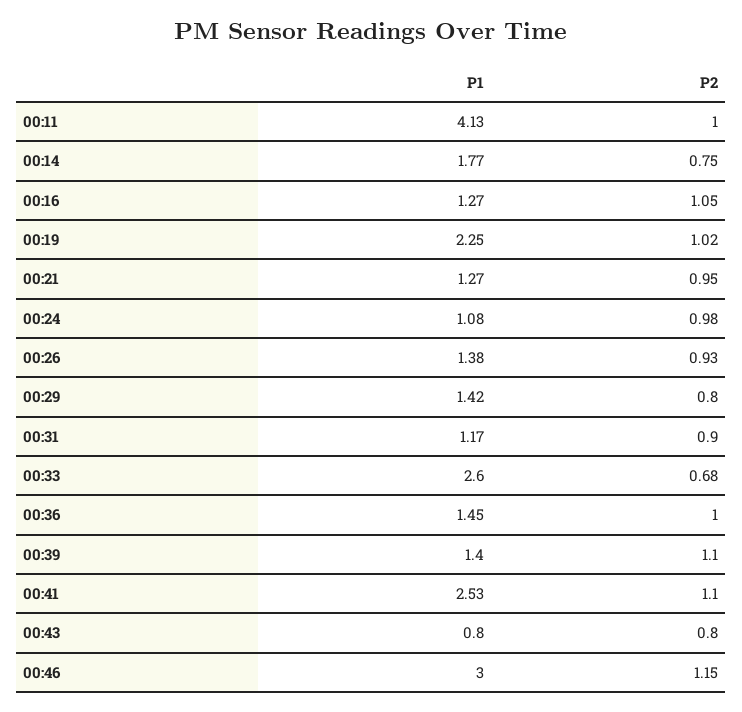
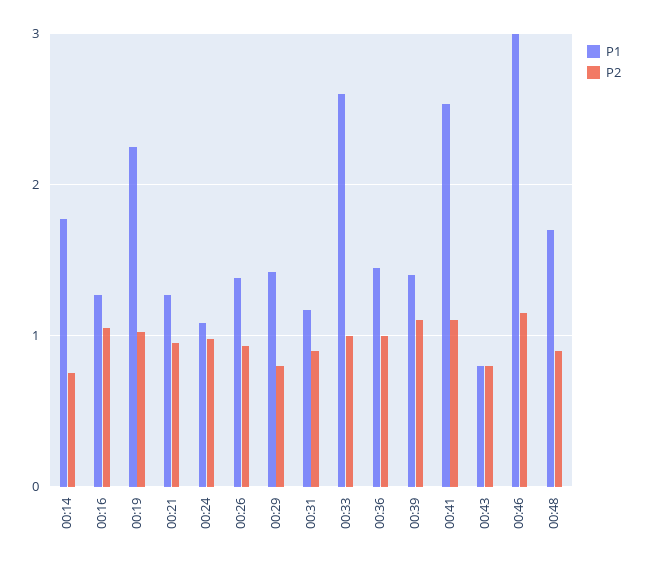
P1, 00:11: 4.13 -> none
P2, 00:11: 1 -> none
P2, 00:33: 0.68 -> 1
P1, 00:48: none -> 1.7
P2, 00:48: none -> 0.9

